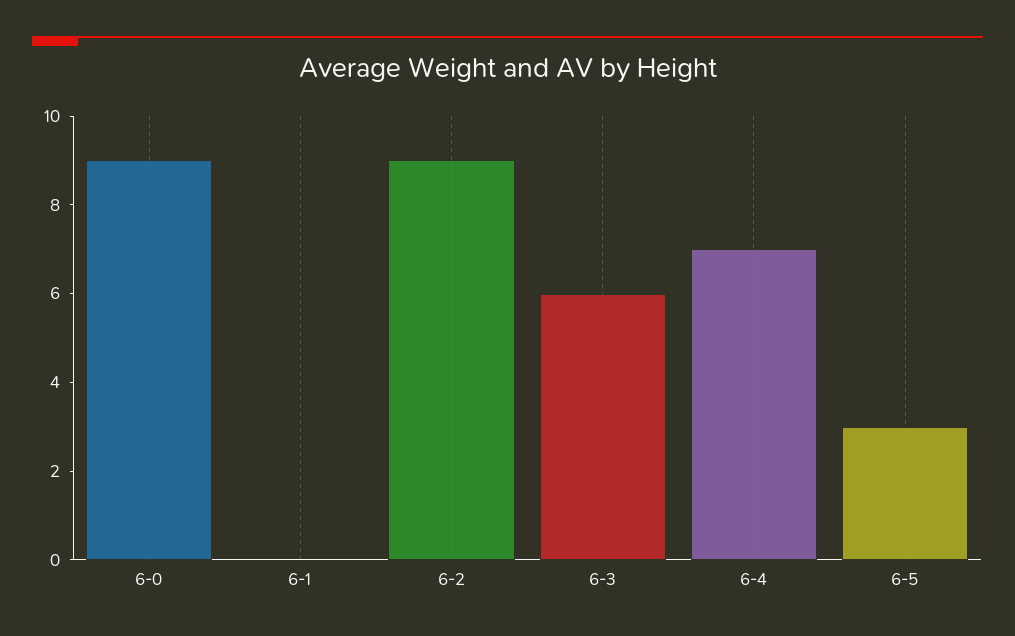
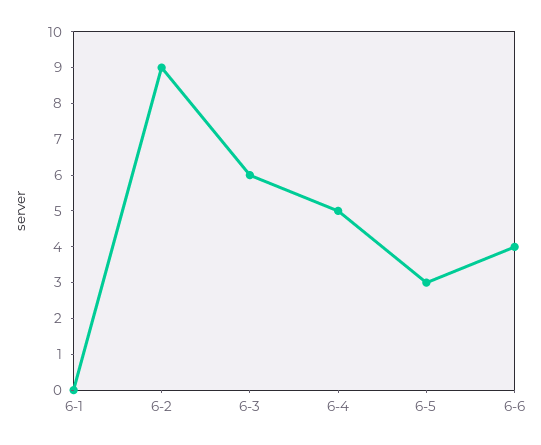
6-0: 9 -> none
6-4: 7 -> 5
6-6: none -> 4

